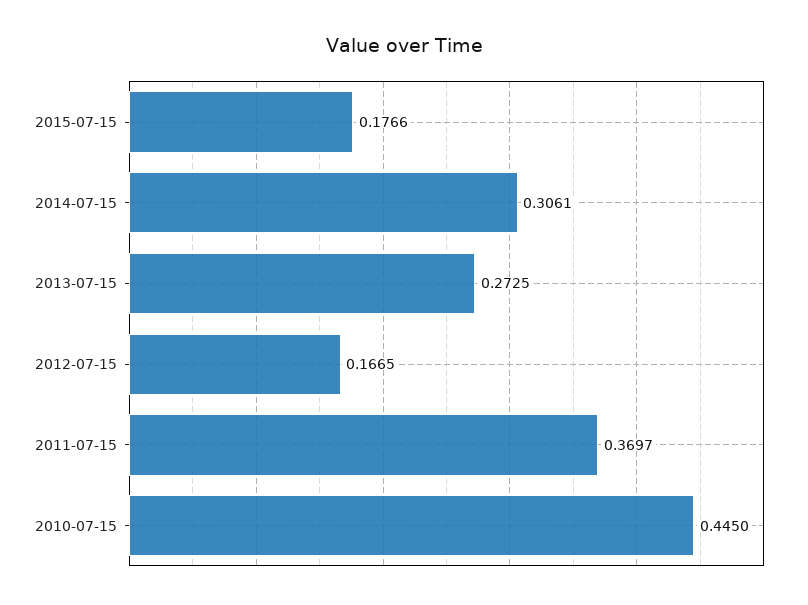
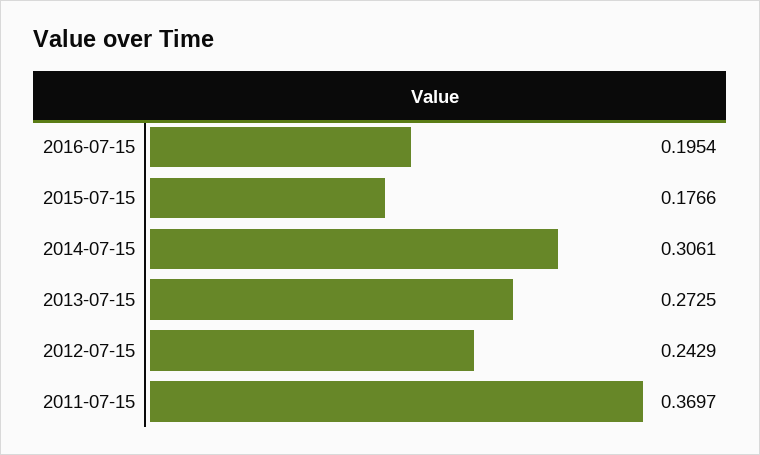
2012-07-15: 0.1665 -> 0.2429
2010-07-15: 0.445 -> none
2016-07-15: none -> 0.1954

